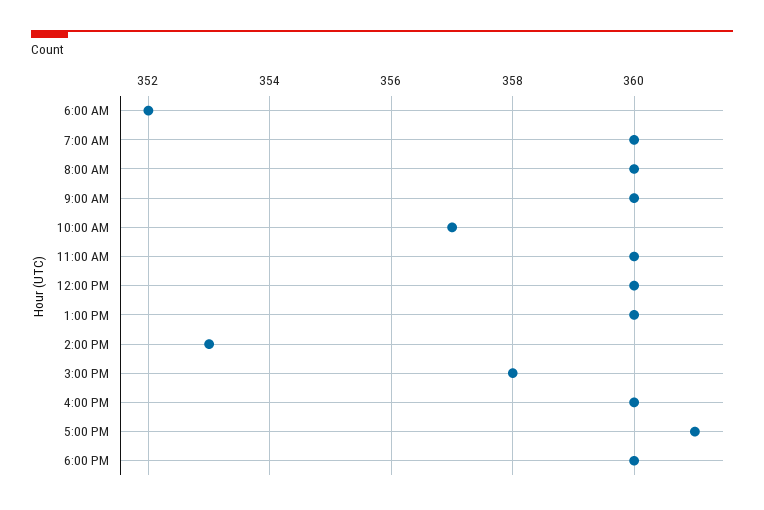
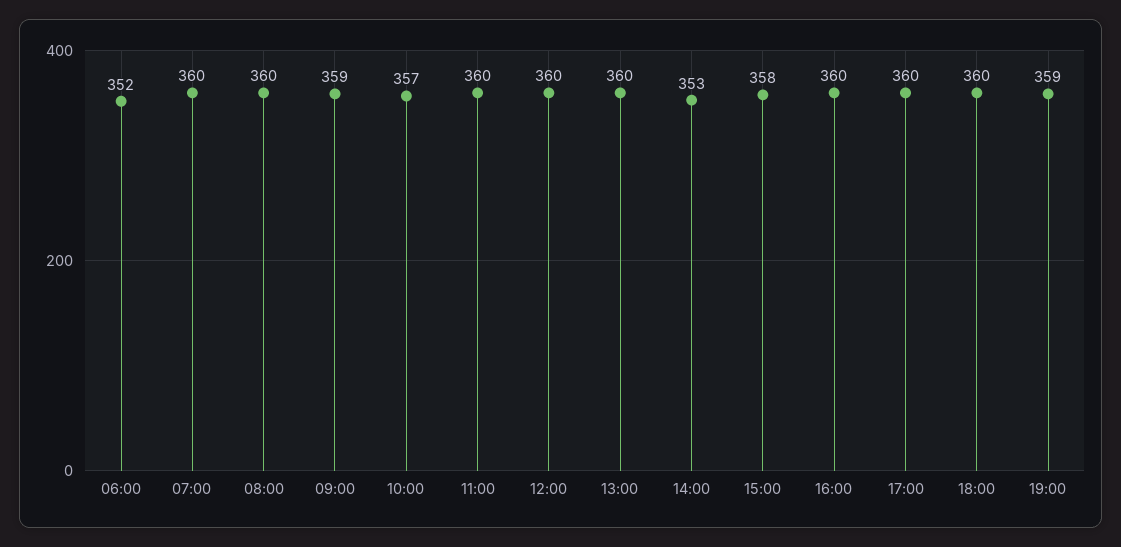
9:00 AM: 360 -> 359
5:00 PM: 361 -> 360
19:00: none -> 359

